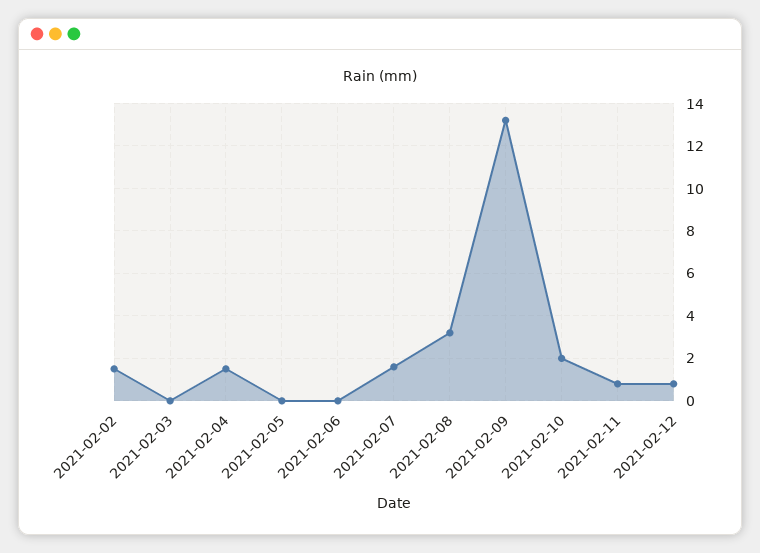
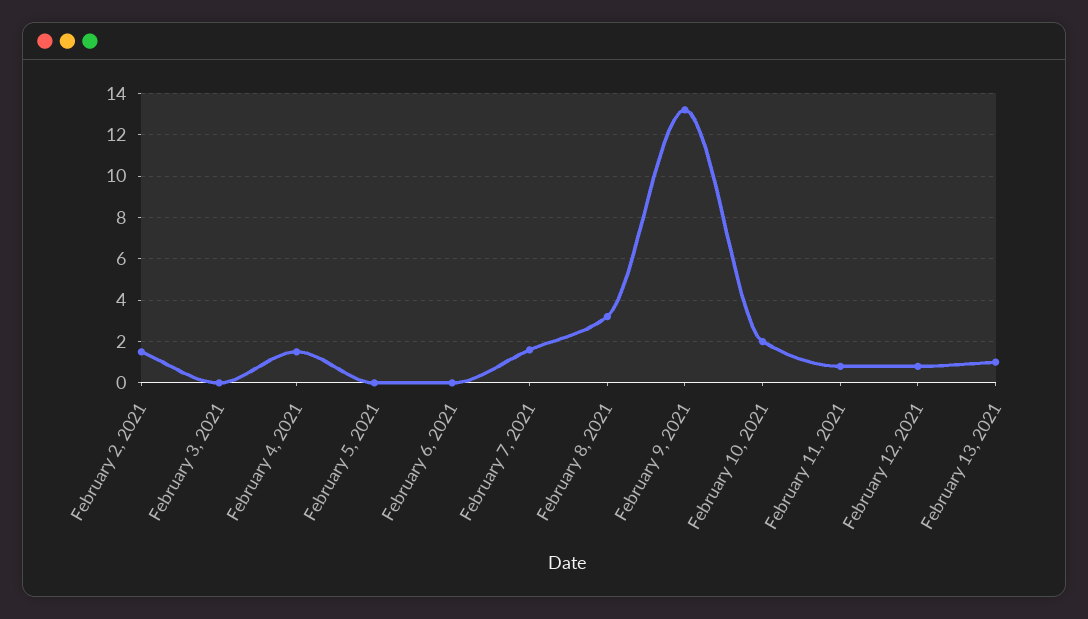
February 13, 2021: none -> 1

